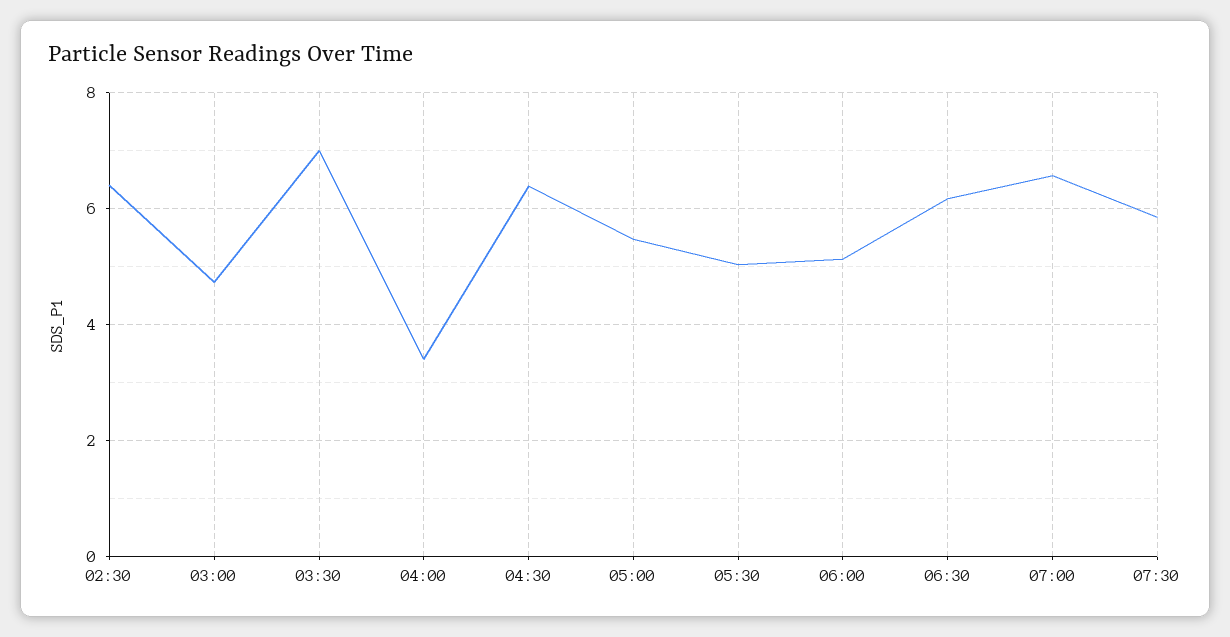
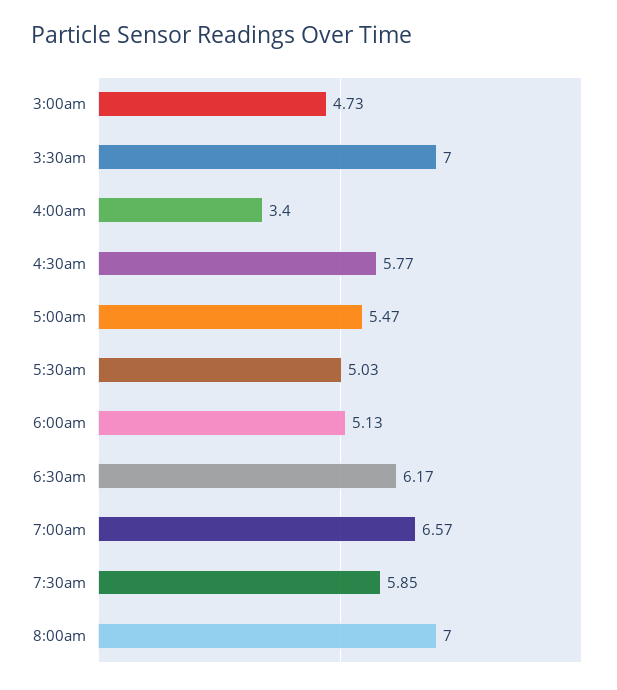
02:30: 6.4 -> none
04:30: 6.4 -> 5.77
8:00am: none -> 7

